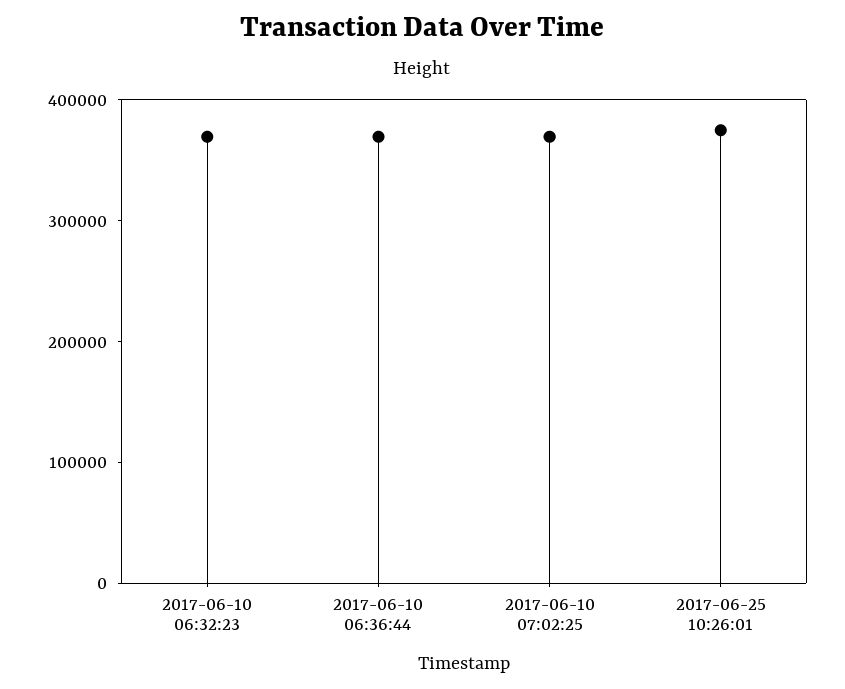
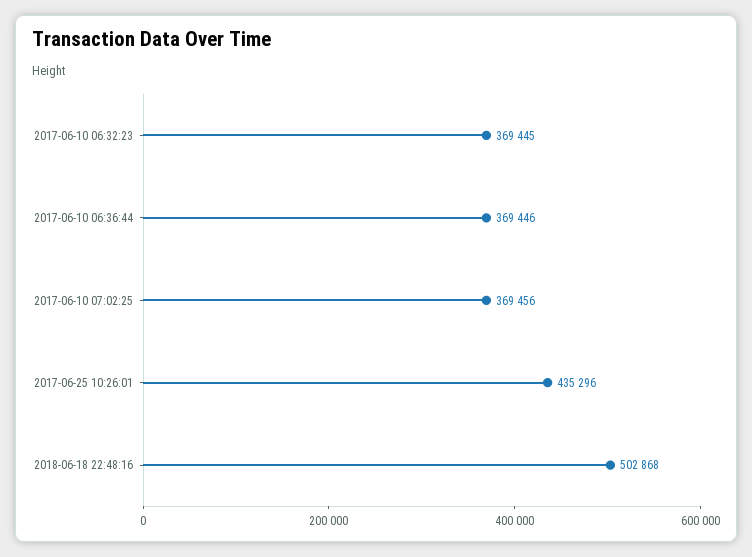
2017-06-25 10:26:01: 380000 -> 435296
2018-06-18 22:48:16: none -> 502868

